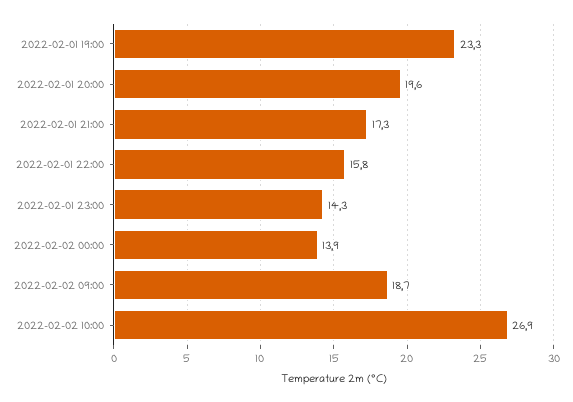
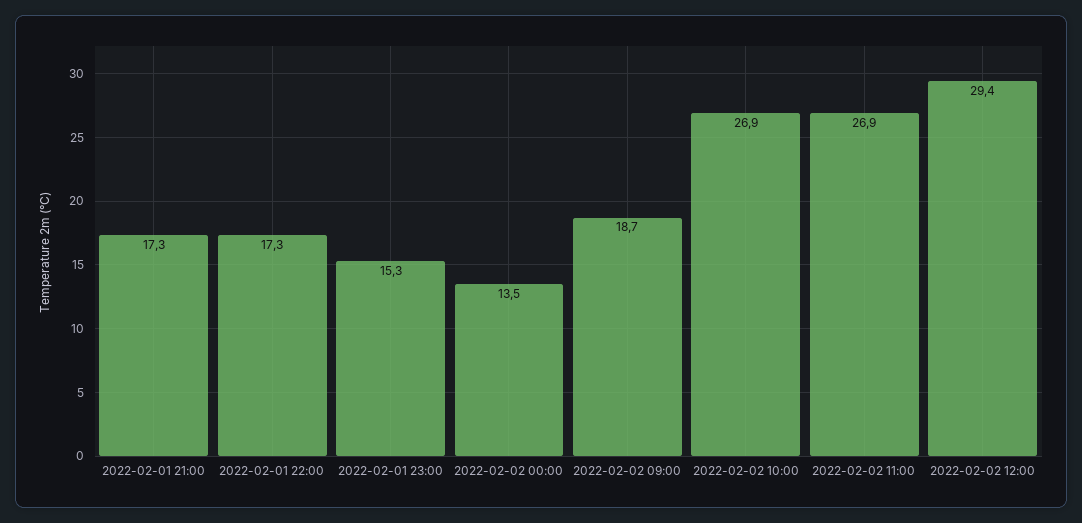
2022-02-01 19:00: 23.3 -> none
2022-02-01 20:00: 19.6 -> none
2022-02-01 22:00: 15.8 -> 17.3
2022-02-01 23:00: 14.3 -> 15.3
2022-02-02 00:00: 13.9 -> 13.5
2022-02-02 11:00: none -> 26.9
2022-02-02 12:00: none -> 29.4

